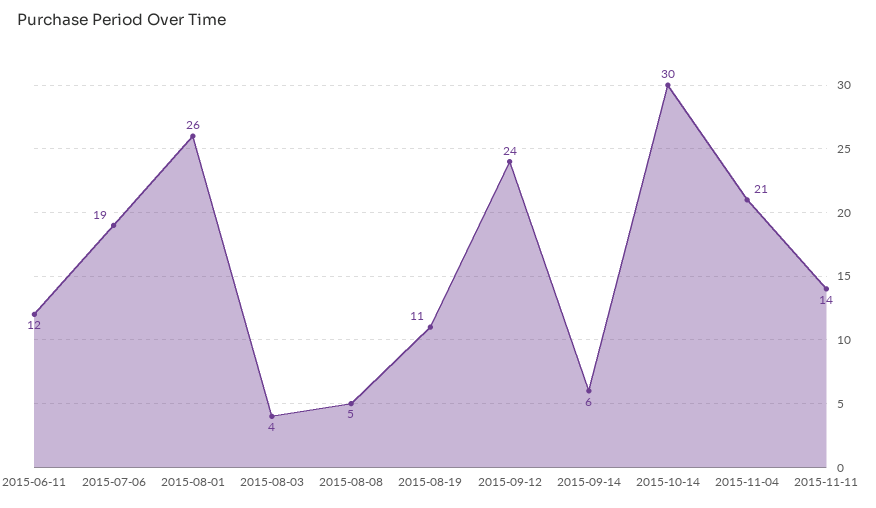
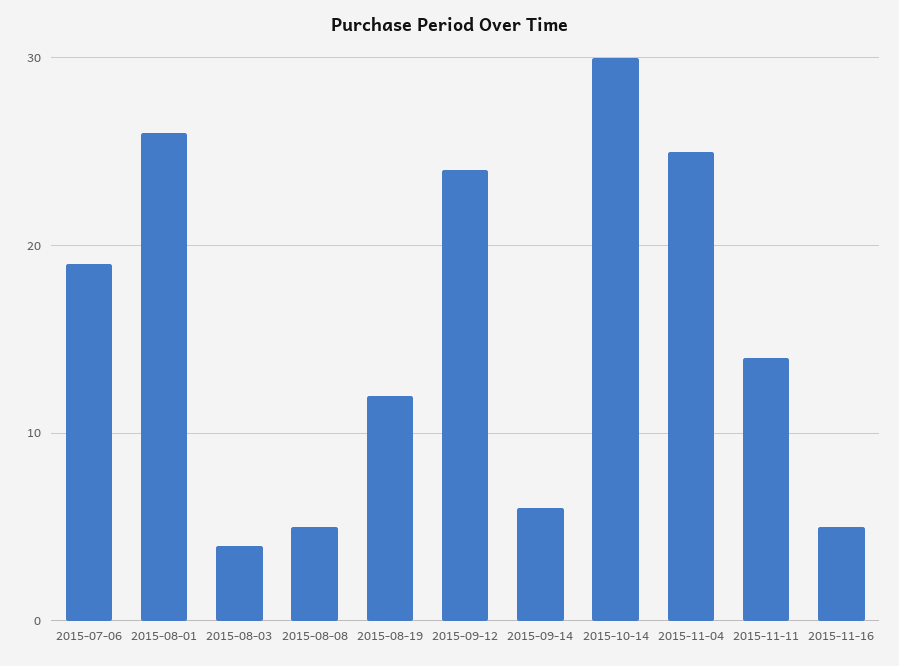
2015-06-11: 12 -> none
2015-08-19: 11 -> 12
2015-11-04: 21 -> 25
2015-11-16: none -> 5

